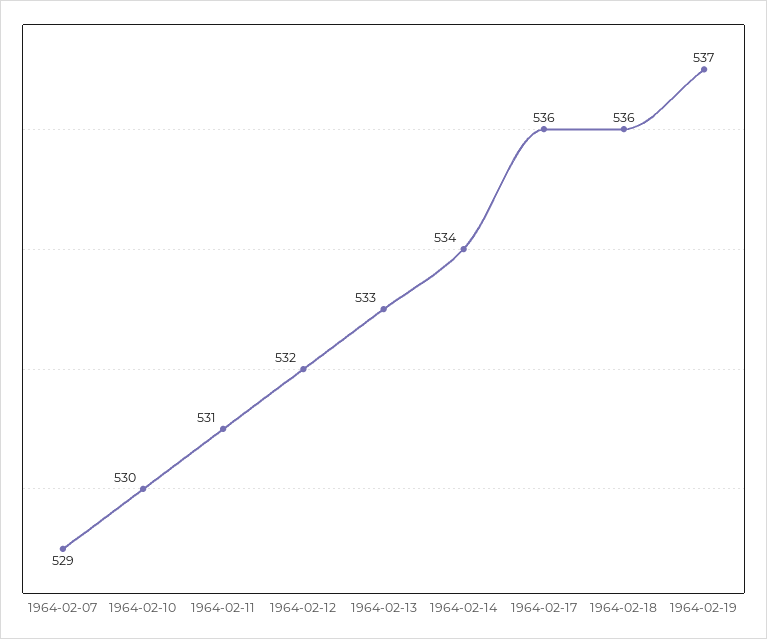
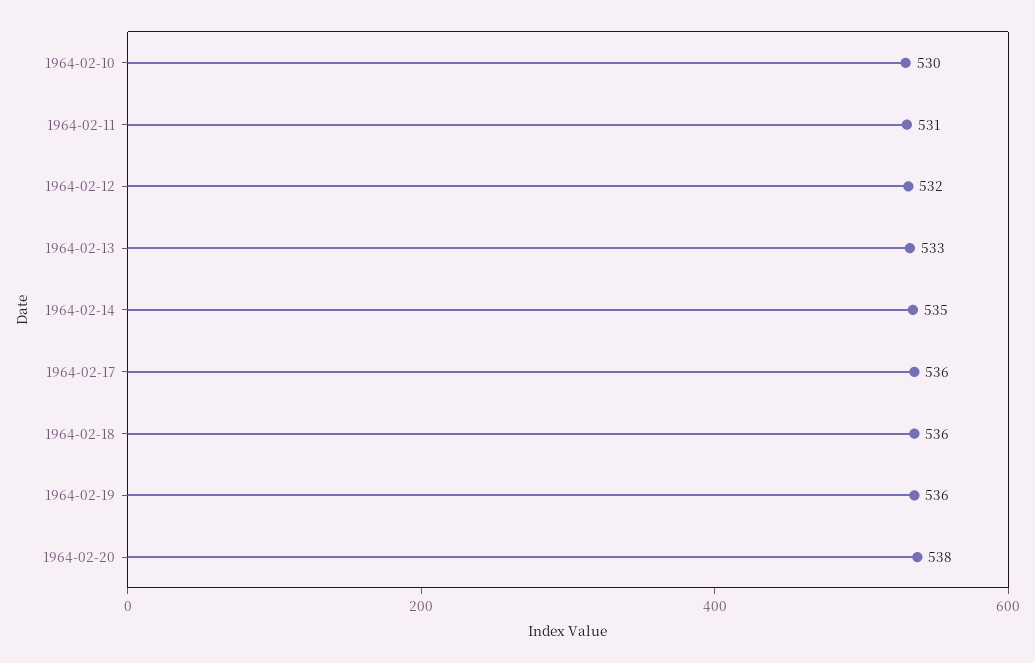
1964-02-07: 529 -> none
1964-02-14: 534 -> 535
1964-02-19: 537 -> 536
1964-02-20: none -> 538

